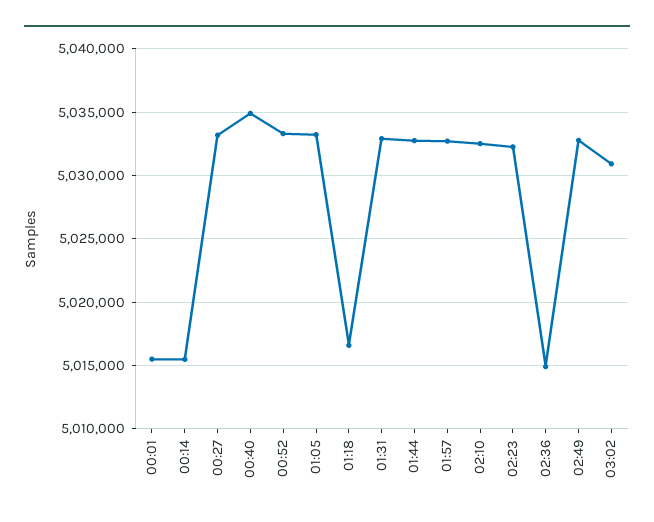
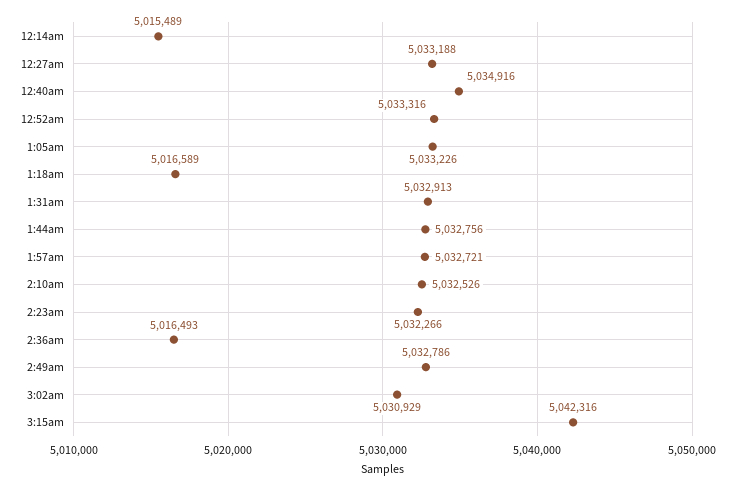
00:01: 5015500 -> none
02:36: 5015000 -> 5016493
3:15am: none -> 5042316

